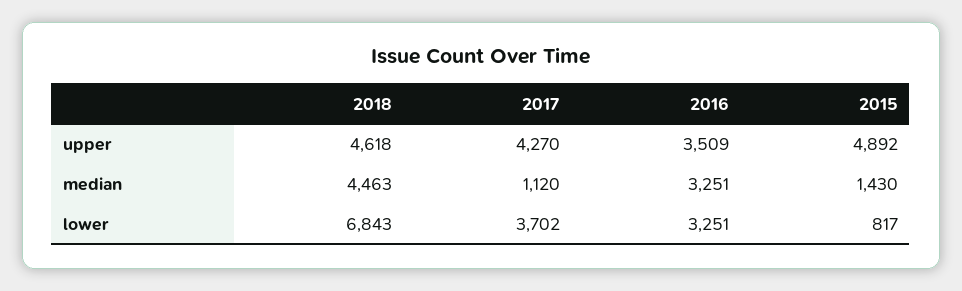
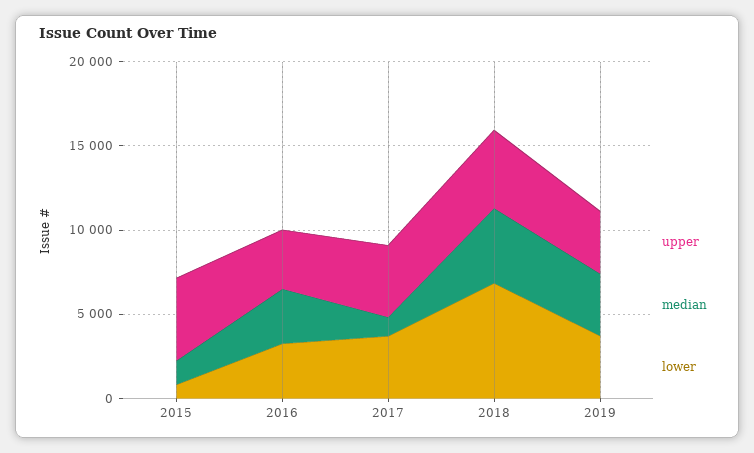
upper, 2019: none -> 4000
median, 2019: none -> 4000
lower, 2019: none -> 4000

